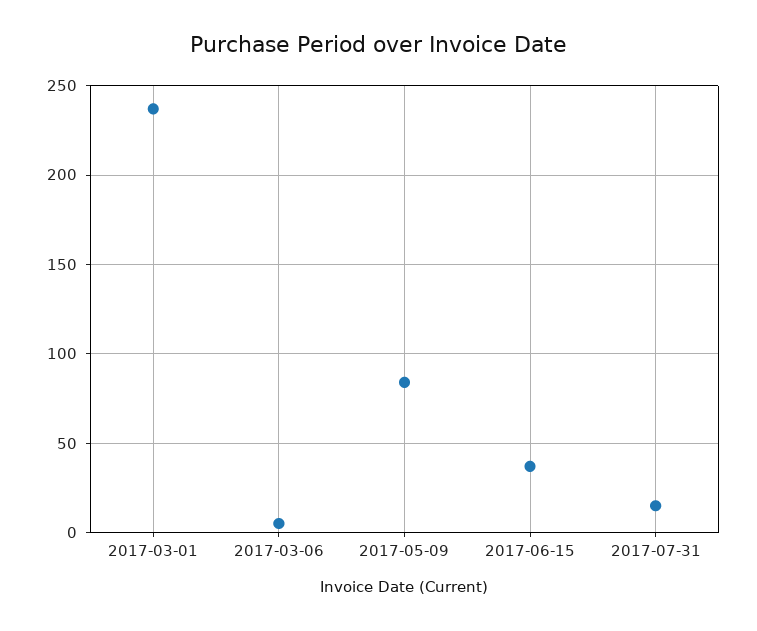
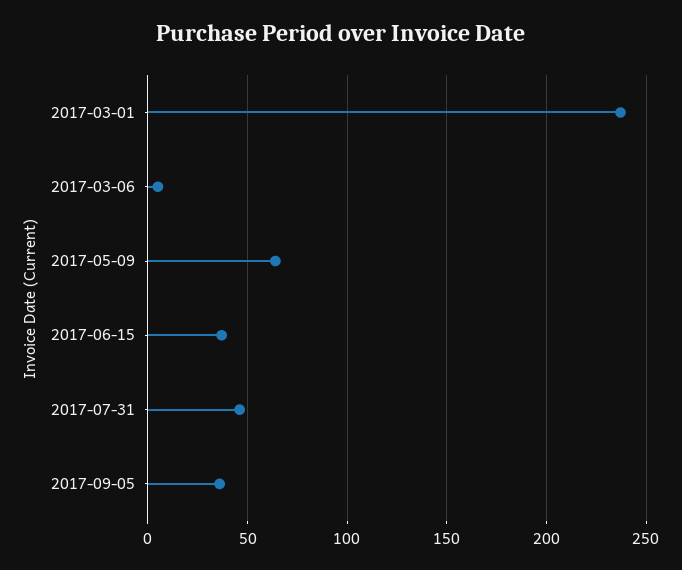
2017-05-09: 85 -> 65
2017-07-31: 15 -> 45
2017-09-05: none -> 35

